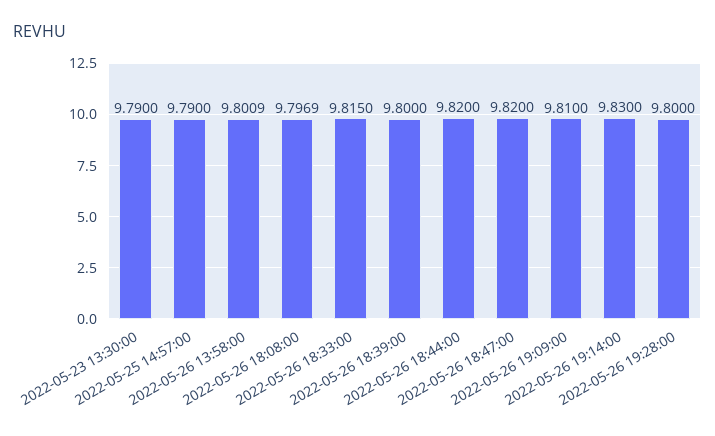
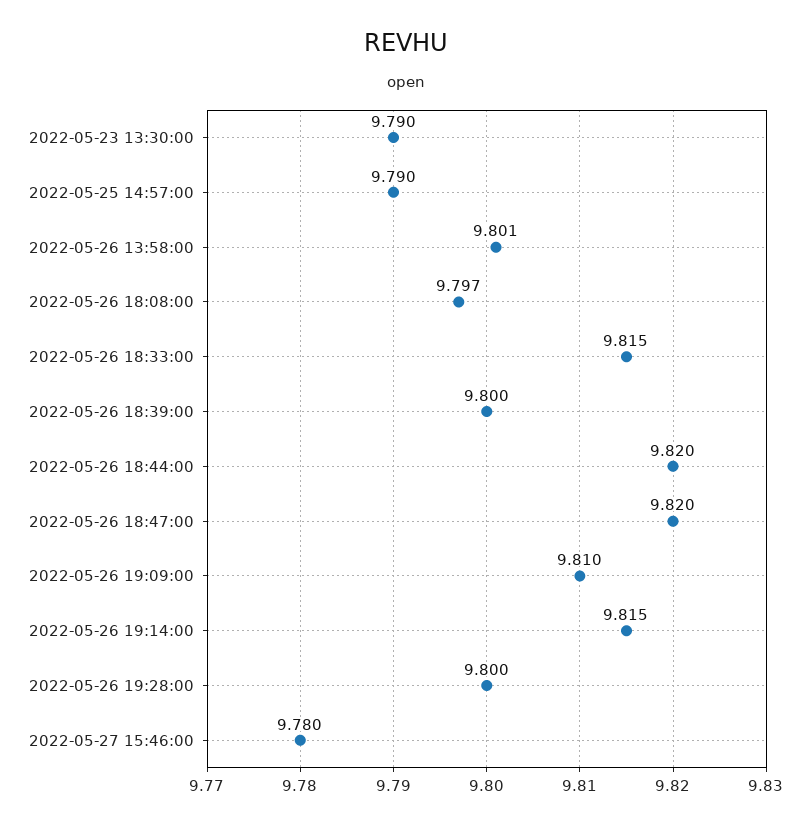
2022-05-26 19:14:00: 9.83 -> 9.815
2022-05-27 15:46:00: none -> 9.78

